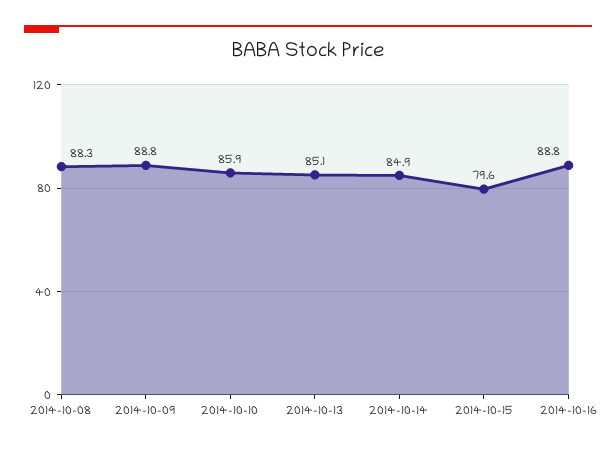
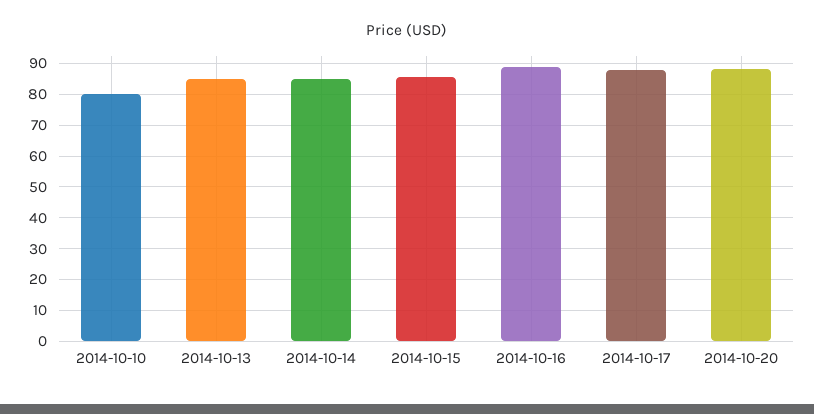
2014-10-08: 88.3 -> none
2014-10-09: 88.8 -> none
2014-10-10: 85.9 -> 80
2014-10-15: 79.6 -> 86
2014-10-17: none -> 88
2014-10-20: none -> 88

